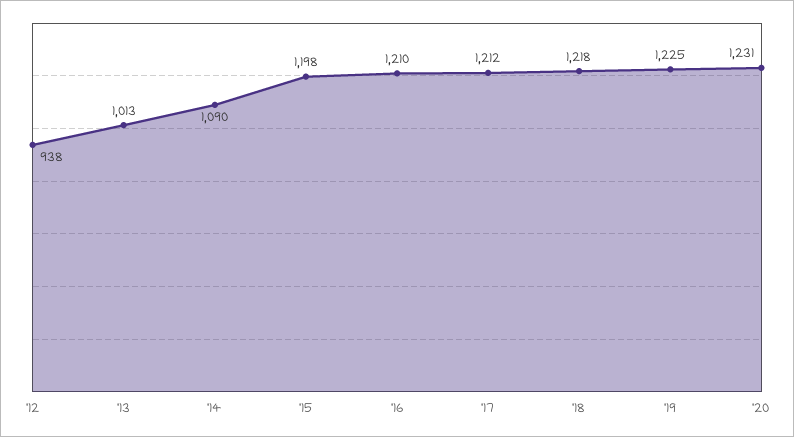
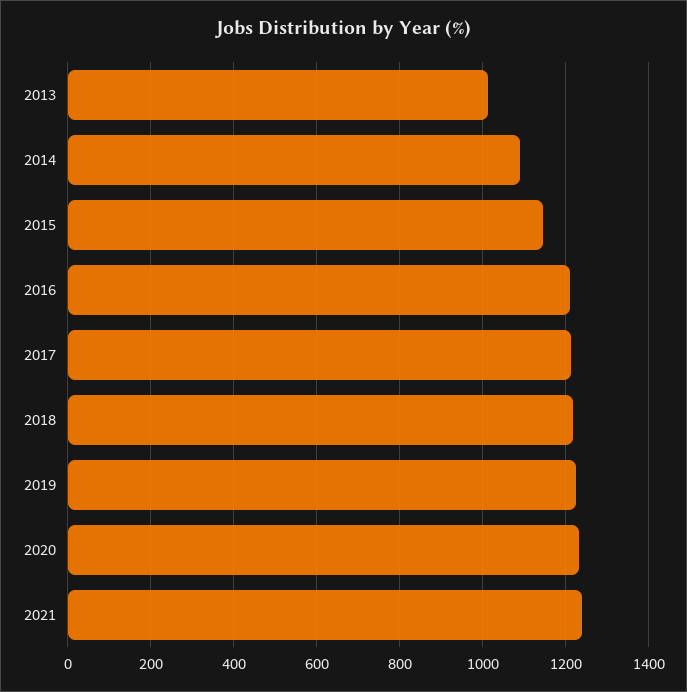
'12: 938 -> none
'15: 1198 -> 1140
2021: none -> 1240

